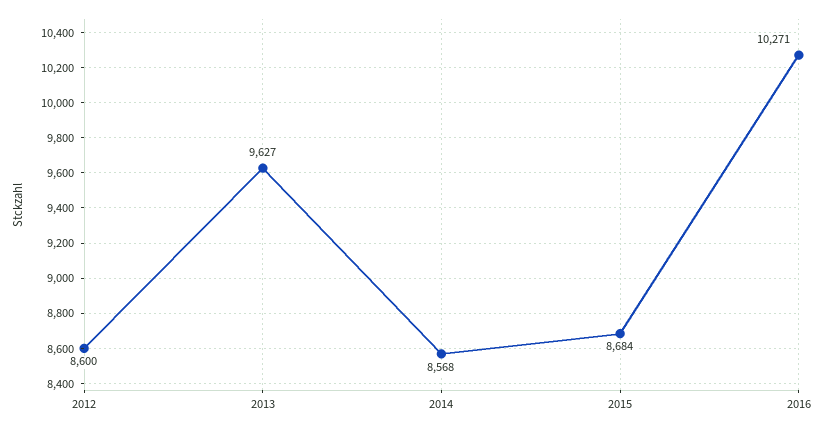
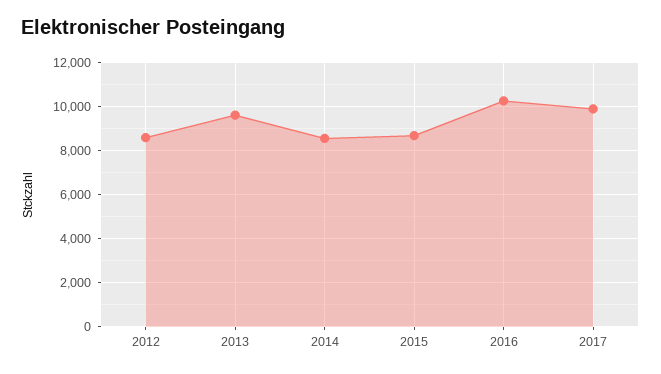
2017: none -> 10000

